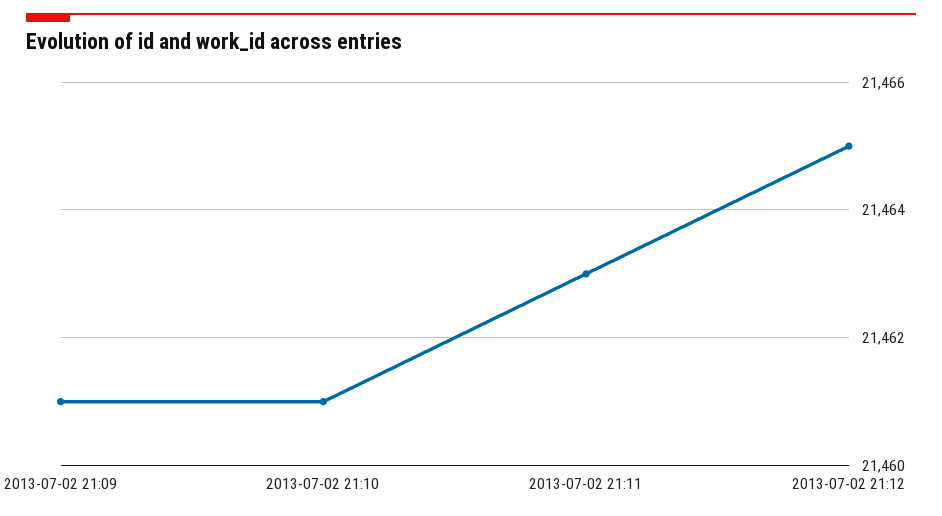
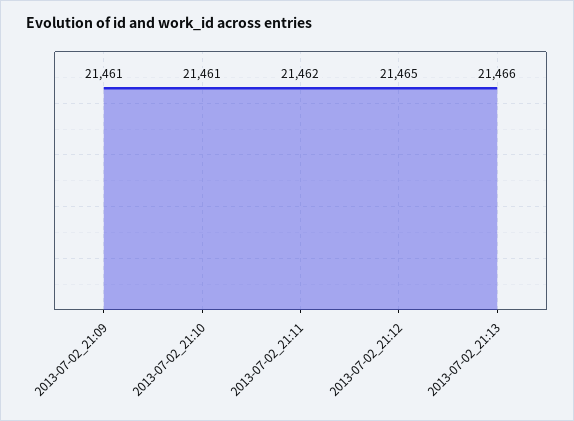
2013-07-02 21:11: 21463 -> 21462
2013-07-02_21:13: none -> 21466

